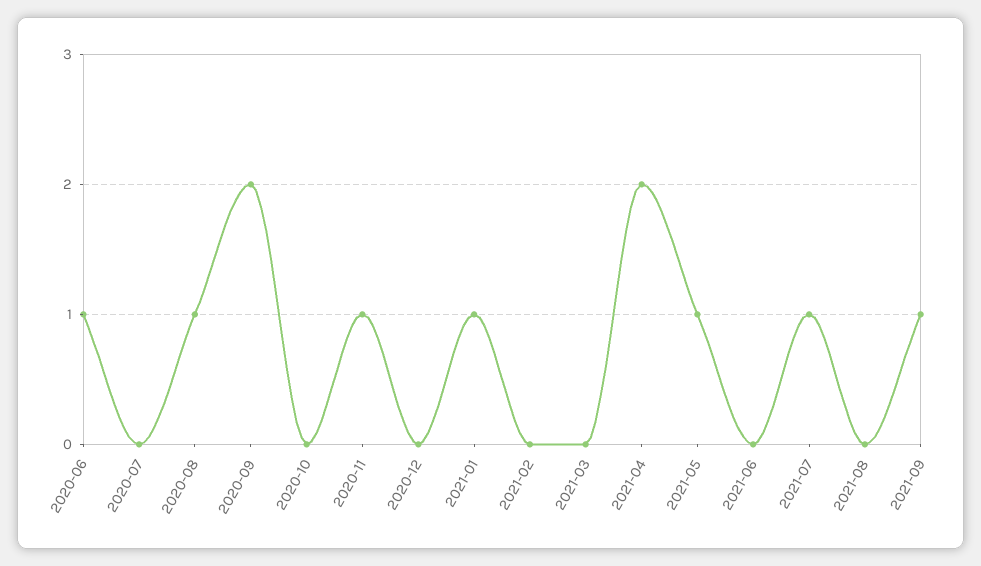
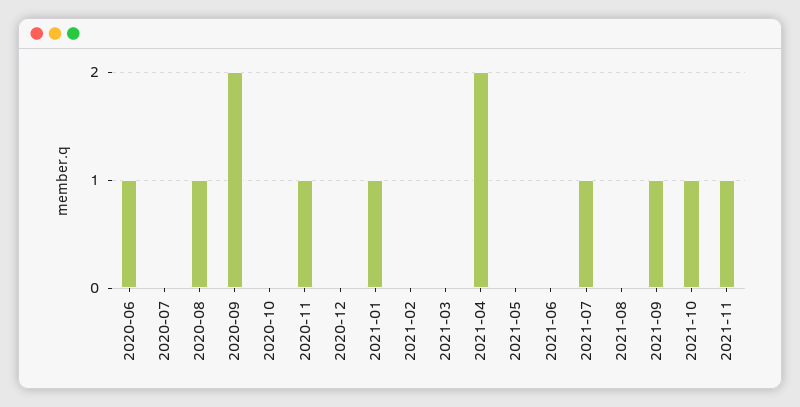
2021-05: 1 -> 0
2021-10: none -> 1
2021-11: none -> 1

